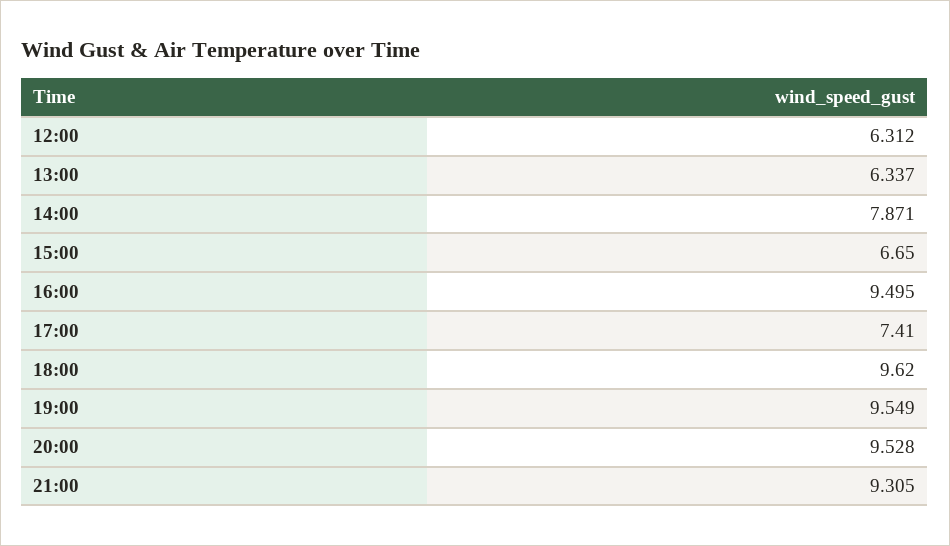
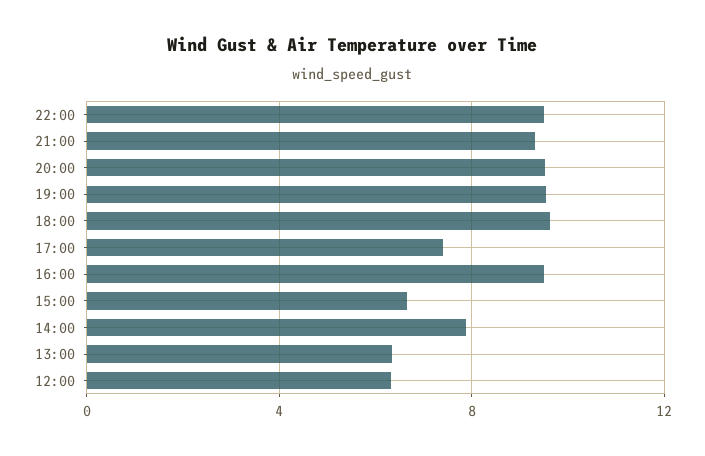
22:00: none -> 9.5

